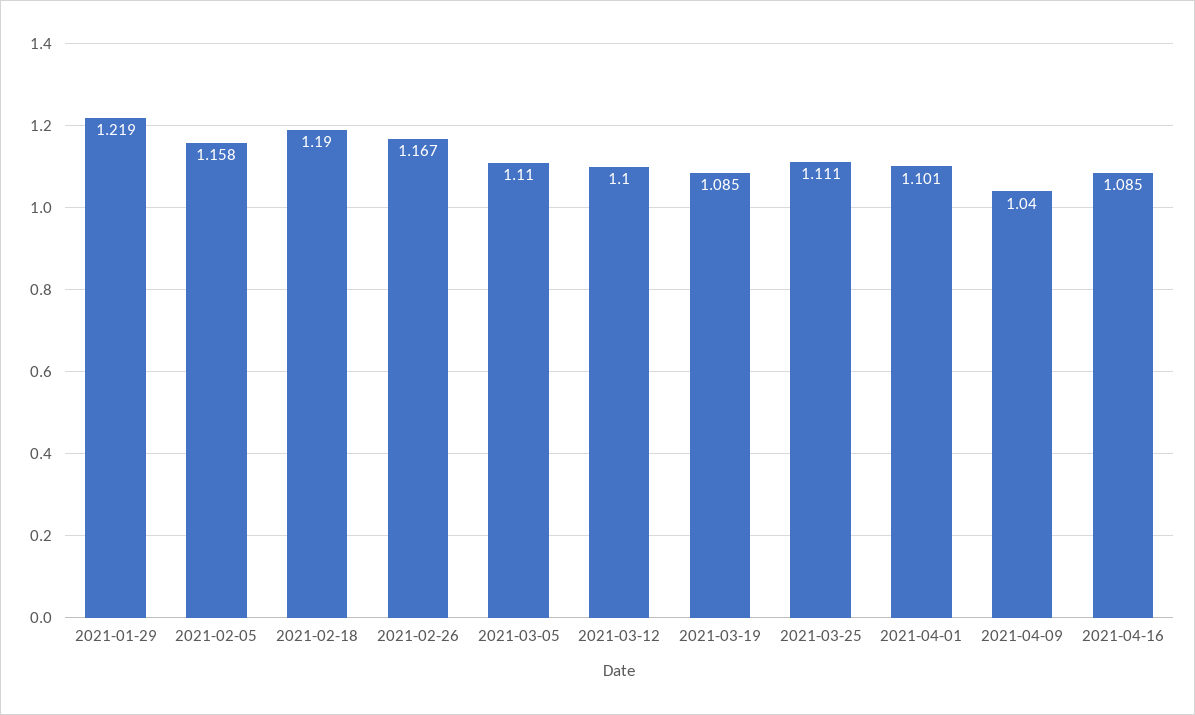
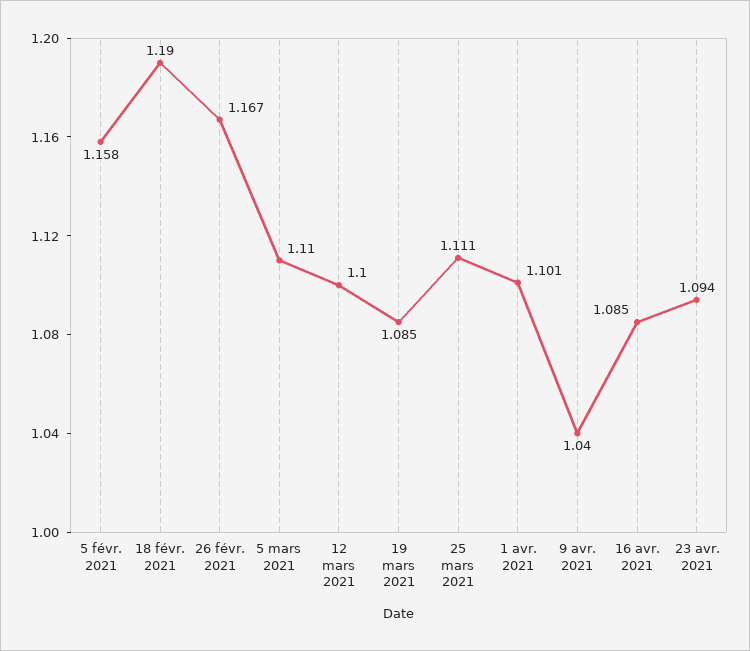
2021-01-29: 1.219 -> none
23 avr. 2021: none -> 1.094

